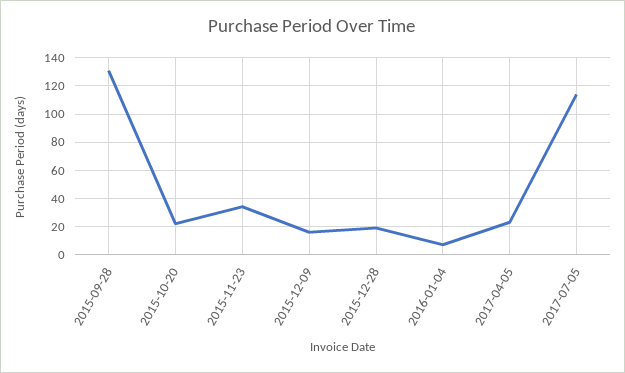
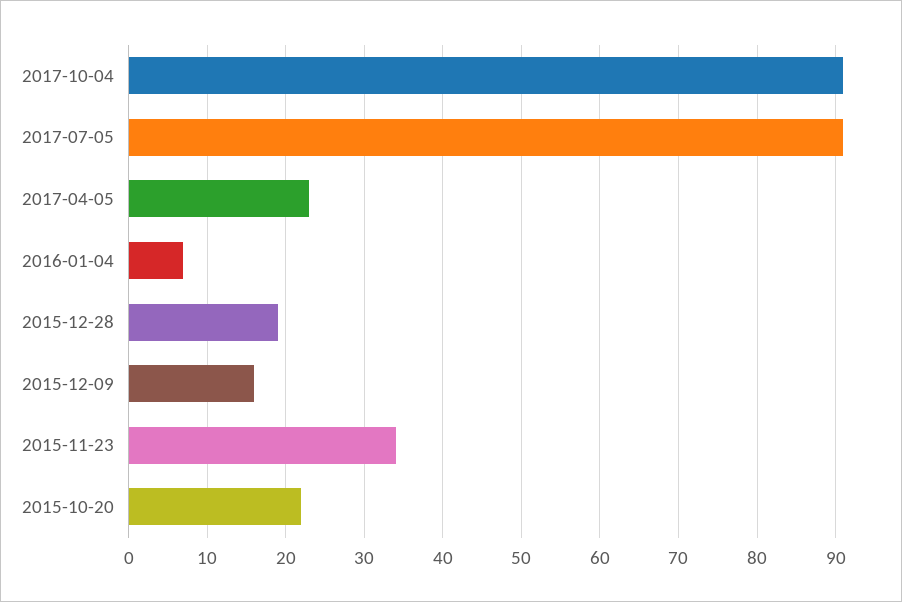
2015-09-28: 130 -> none
2017-07-05: 115 -> 91
2017-10-04: none -> 91

